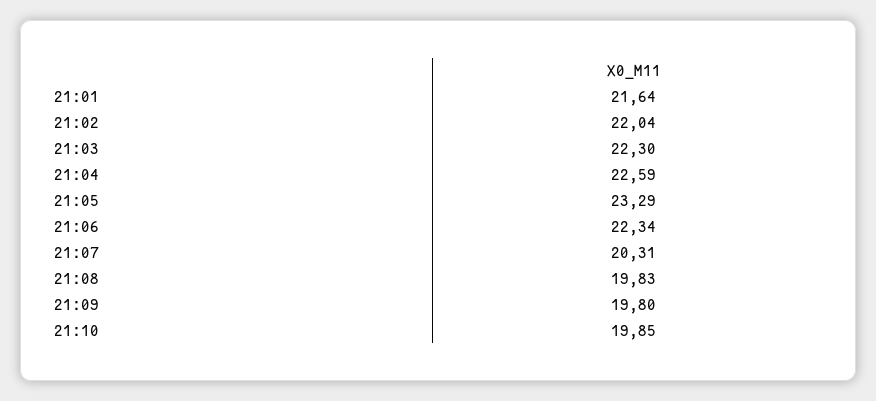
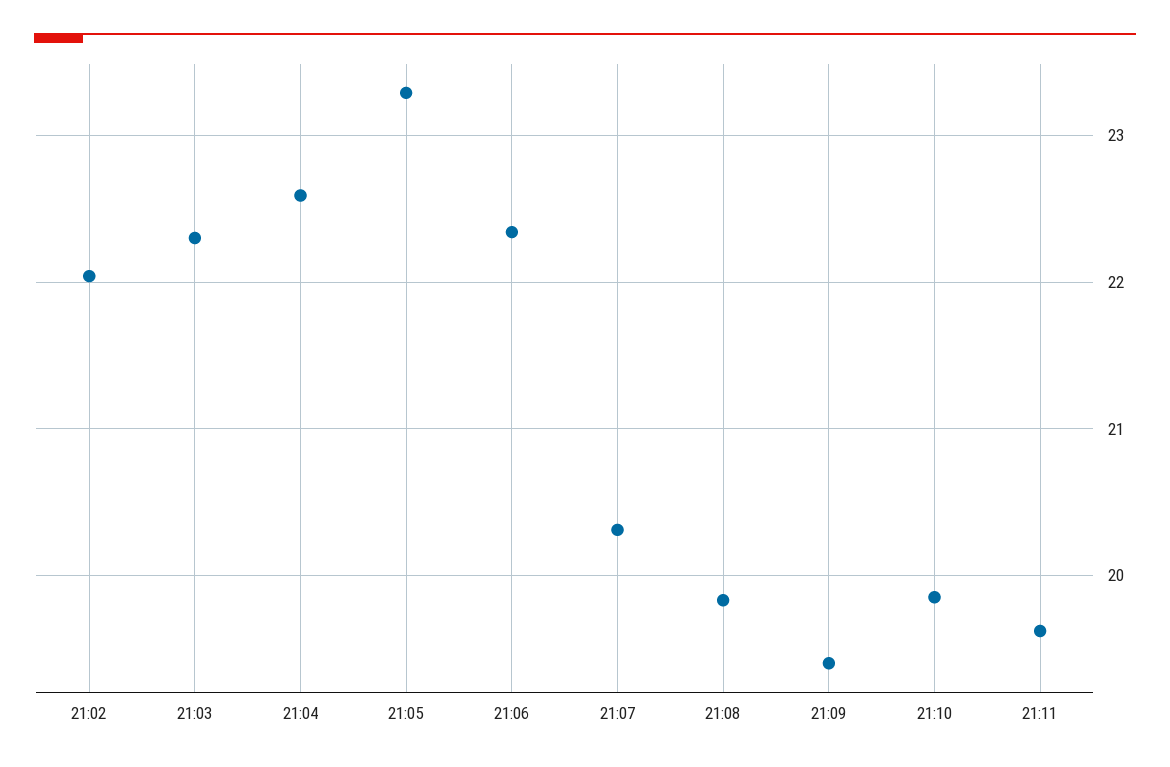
21:01: 21.64 -> none
21:09: 19.8 -> 19.4
21:11: none -> 19.6

